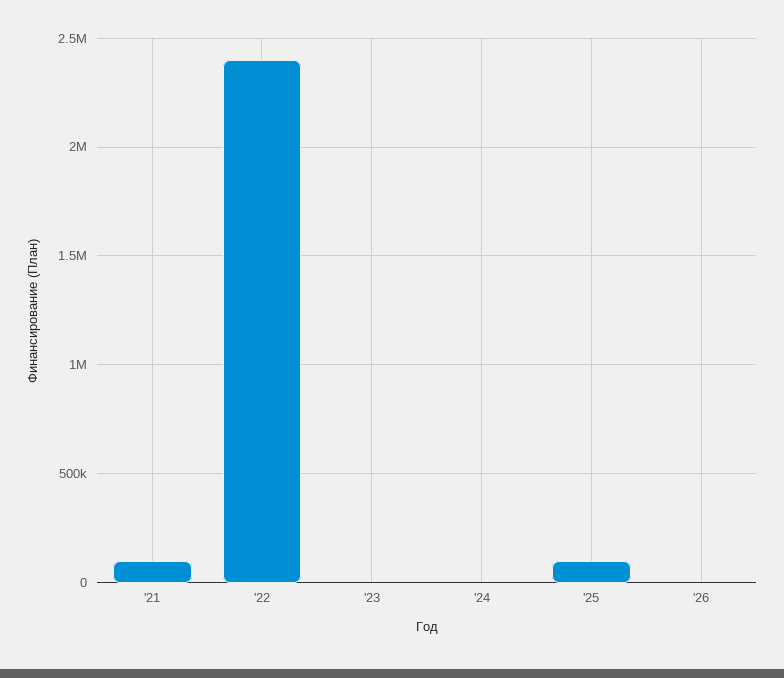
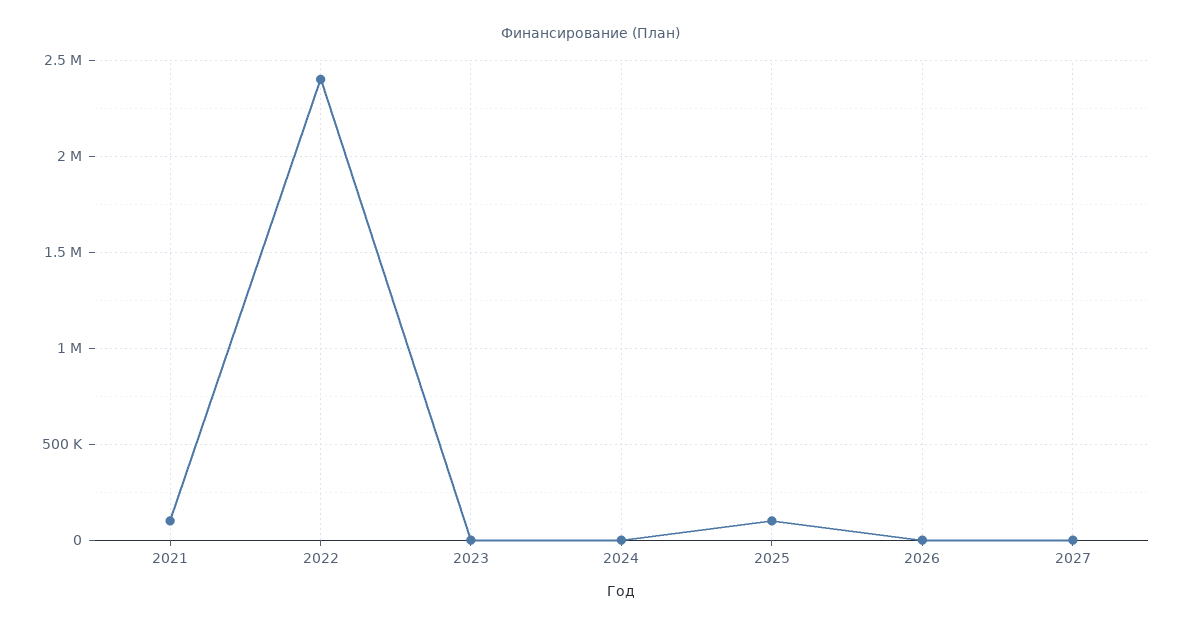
2027: none -> 0

